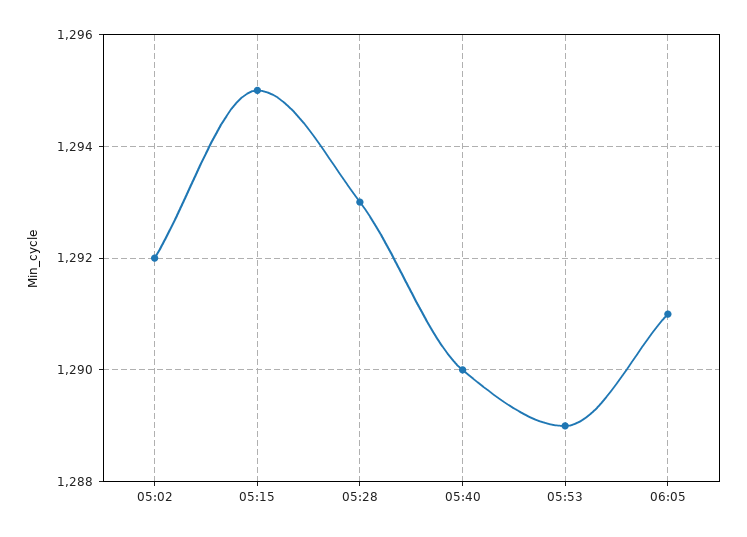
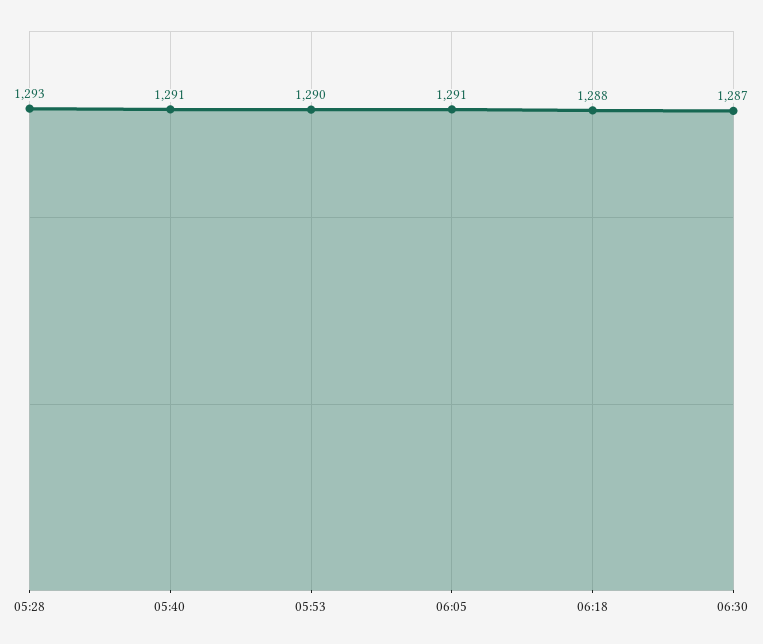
05:02: 1292 -> none
05:15: 1295 -> none
05:40: 1290 -> 1291
05:53: 1289 -> 1290
06:18: none -> 1288
06:30: none -> 1287

